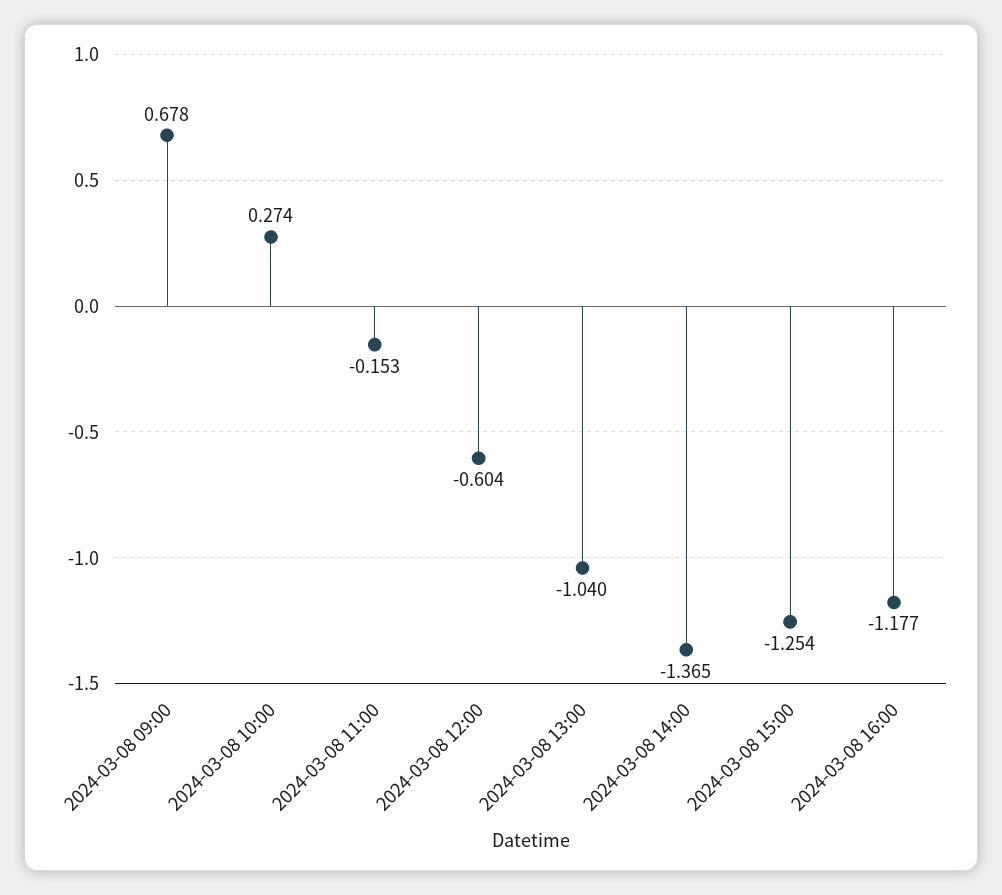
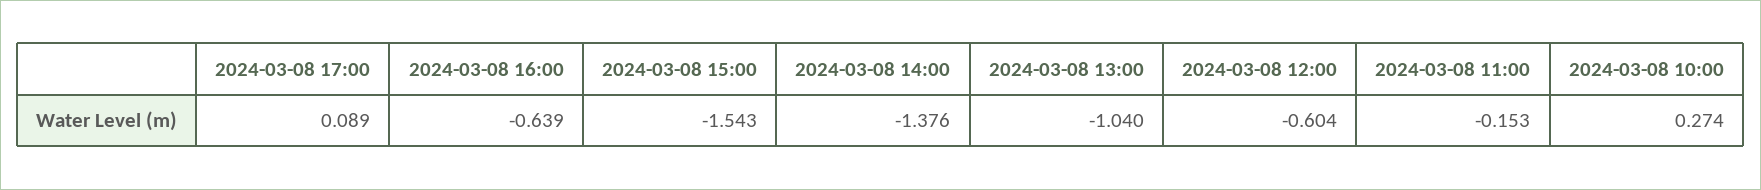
2024-03-08 09:00: 0.678 -> none
2024-03-08 14:00: -1.365 -> -1.376
2024-03-08 15:00: -1.254 -> -1.543
2024-03-08 16:00: -1.177 -> -0.639
2024-03-08 17:00: none -> 0.089

